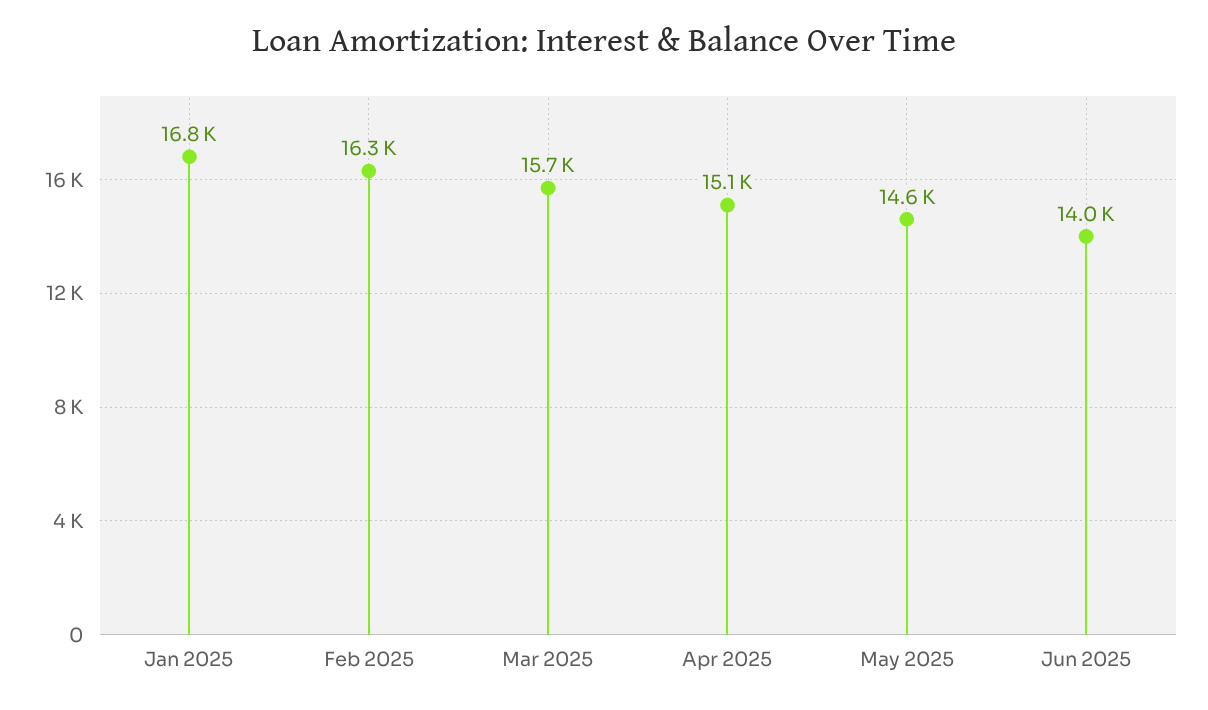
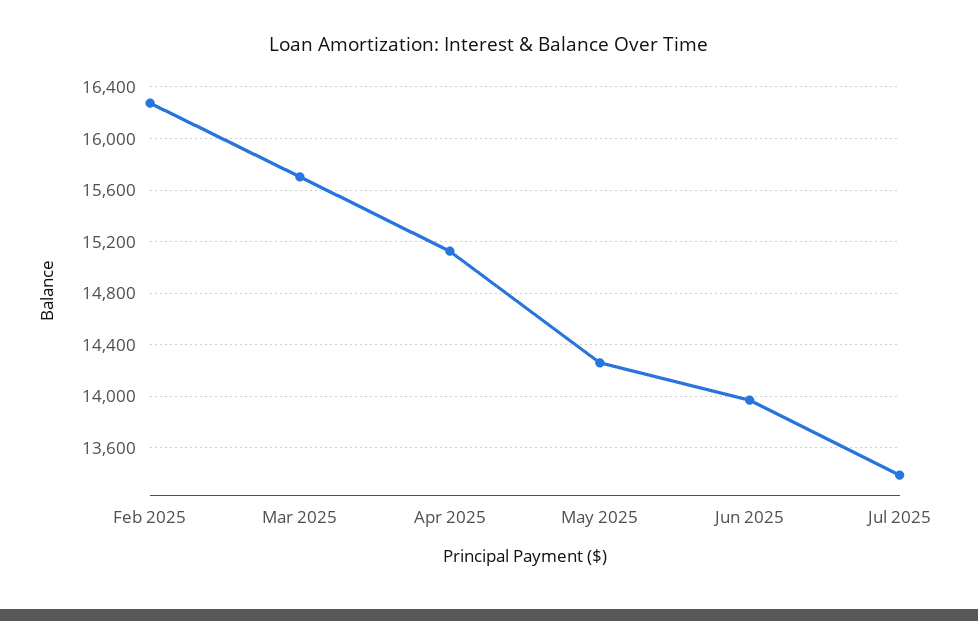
Jan 2025: 16800 -> none
May 2025: 14600 -> 14250
Jul 2025: none -> 13400

